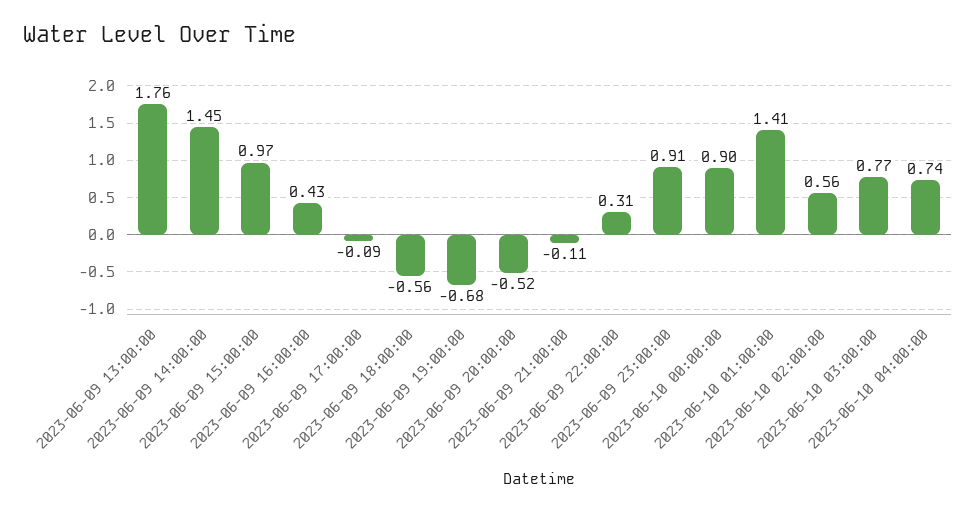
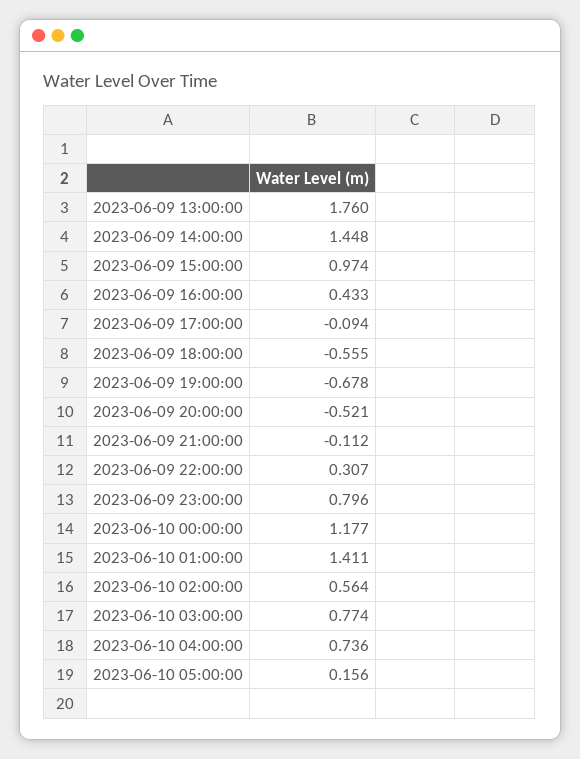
2023-06-09 23:00:00: 0.91 -> 0.796
2023-06-10 00:00:00: 0.9 -> 1.177
2023-06-10 05:00:00: none -> 0.156

